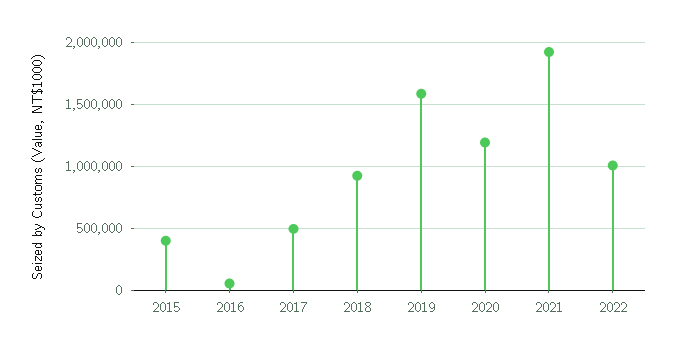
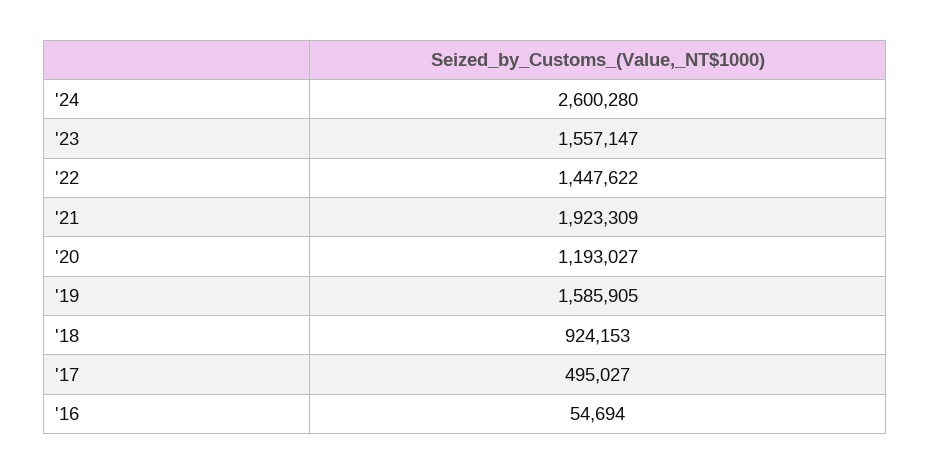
2015: 400000 -> none
2022: 1000000 -> 1447622
'24: none -> 2600280
'23: none -> 1557147

